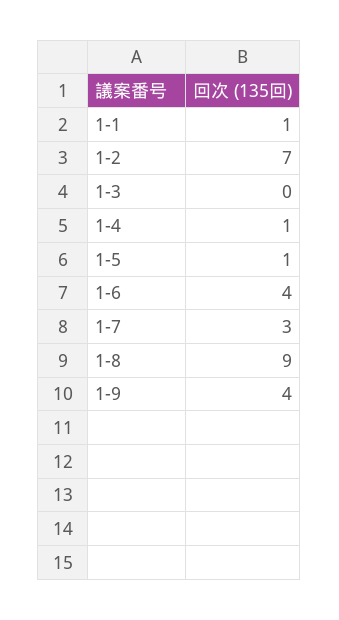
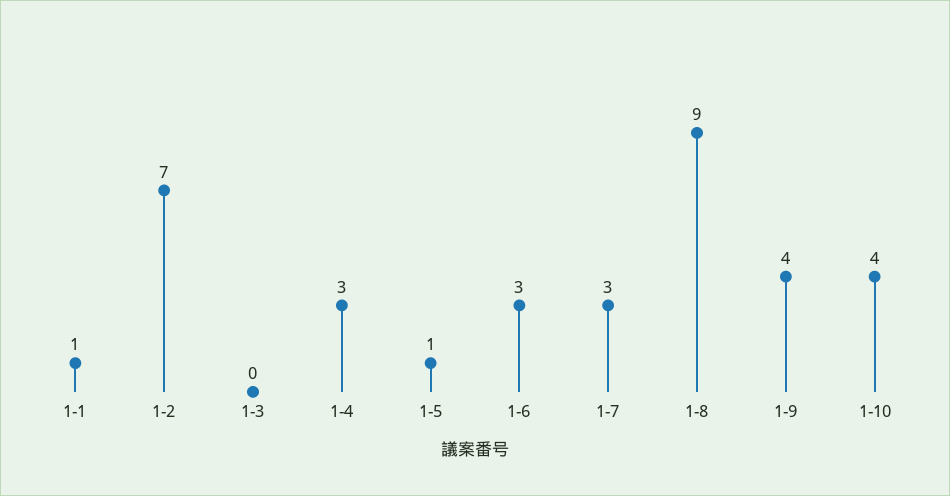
1-4: 1 -> 3
1-6: 4 -> 3
1-10: none -> 4

